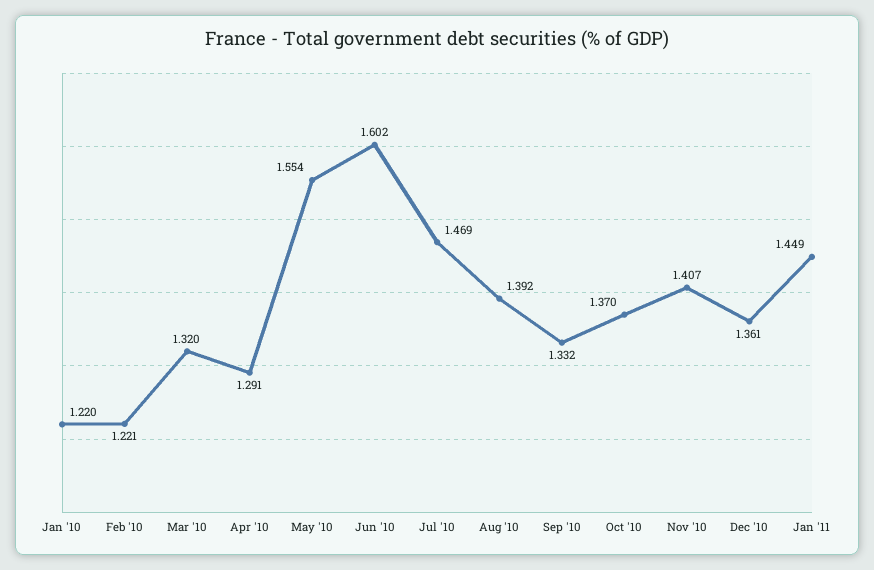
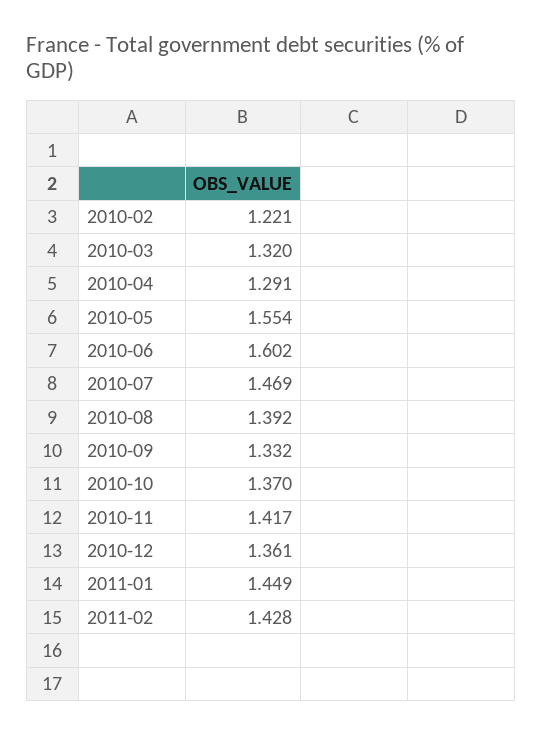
Jan '10: 1.22 -> none
Nov '10: 1.407 -> 1.417
2011-02: none -> 1.428

